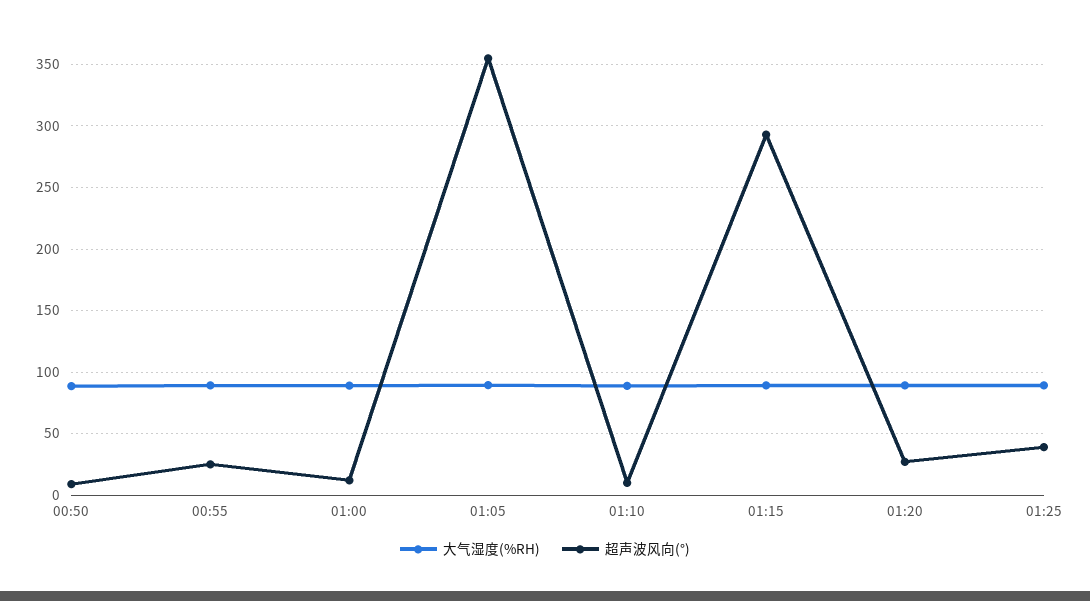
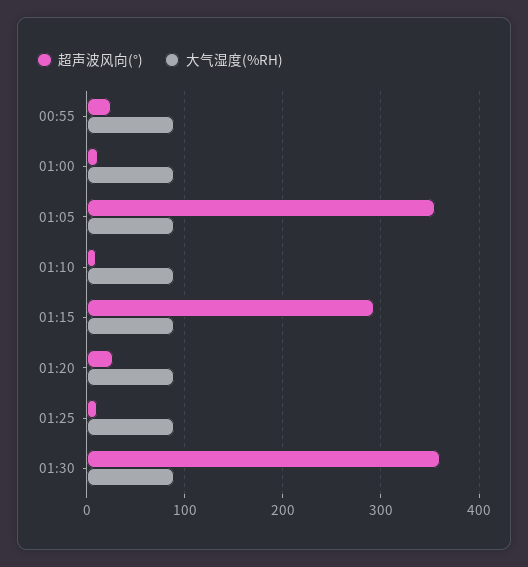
大气湿度(%RH), 00:50: 90 -> none
超声波风向(°), 00:50: 10 -> none
超声波风向(°), 01:25: 40 -> 10
超声波风向(°), 01:30: none -> 360
大气湿度(%RH), 01:30: none -> 90

